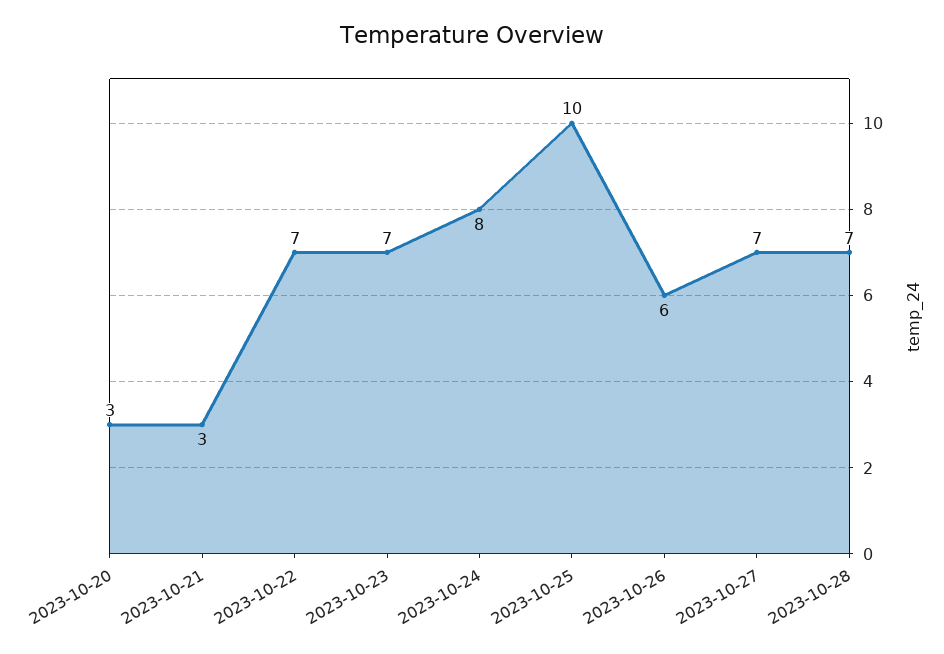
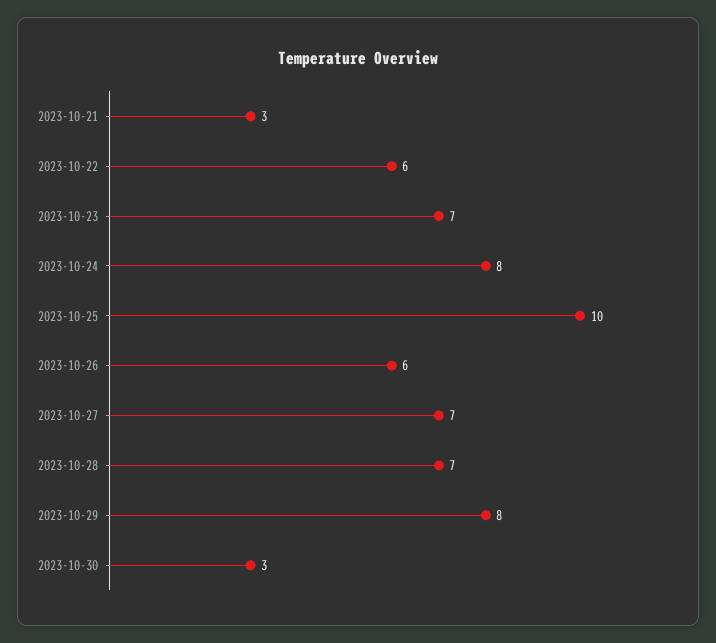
2023-10-20: 3 -> none
2023-10-22: 7 -> 6
2023-10-29: none -> 8
2023-10-30: none -> 3

